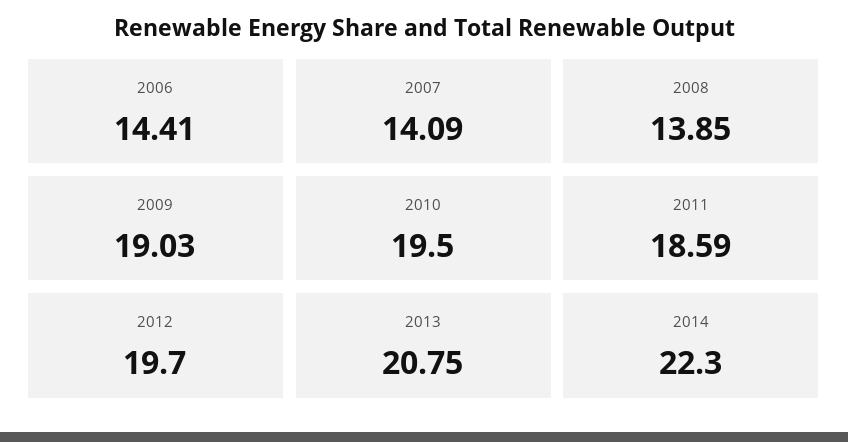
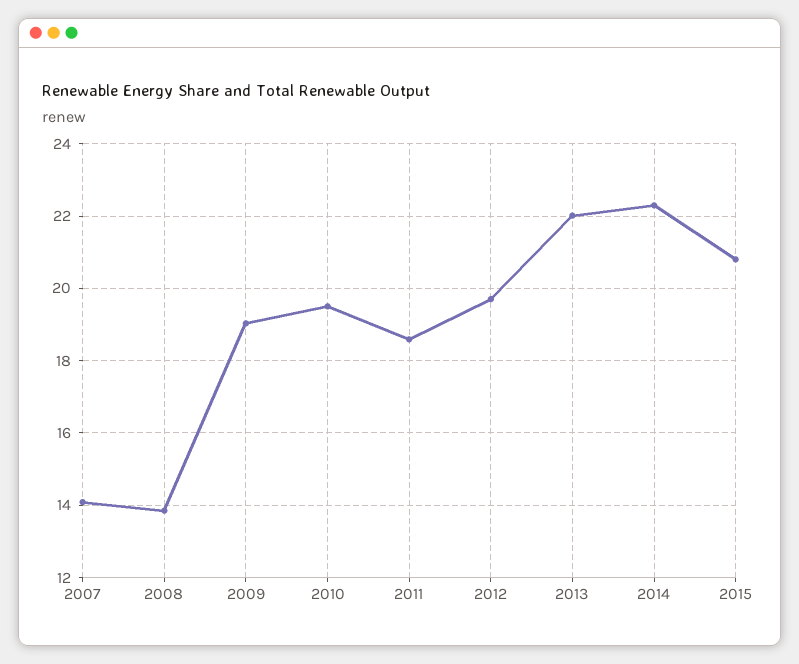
2006: 14.41 -> none
2013: 20.75 -> 22
2015: none -> 20.8

